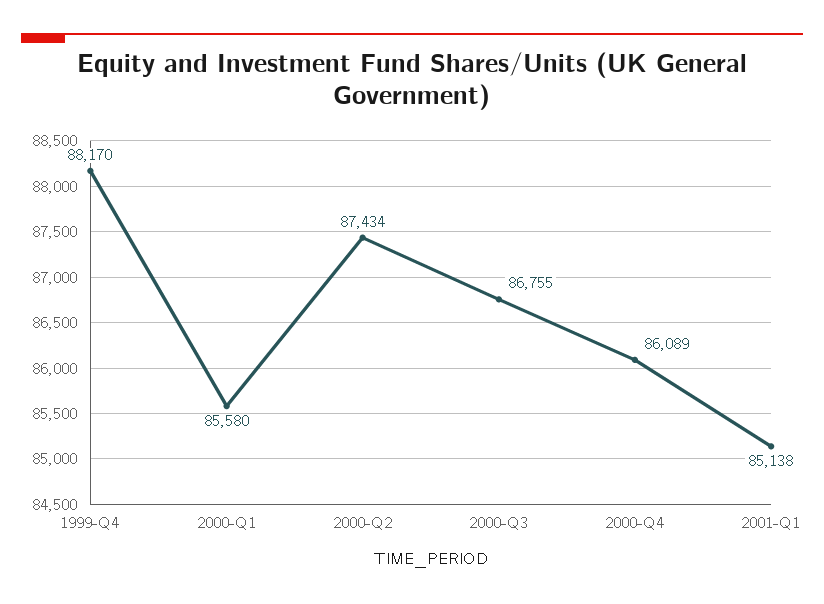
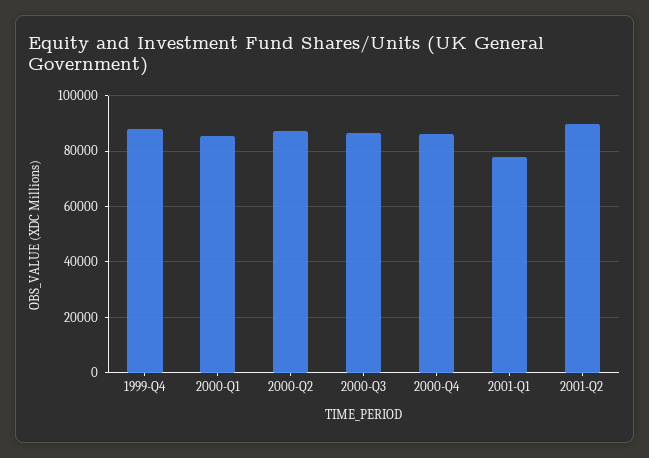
2001-Q1: 85138 -> 77500
2001-Q2: none -> 90000

